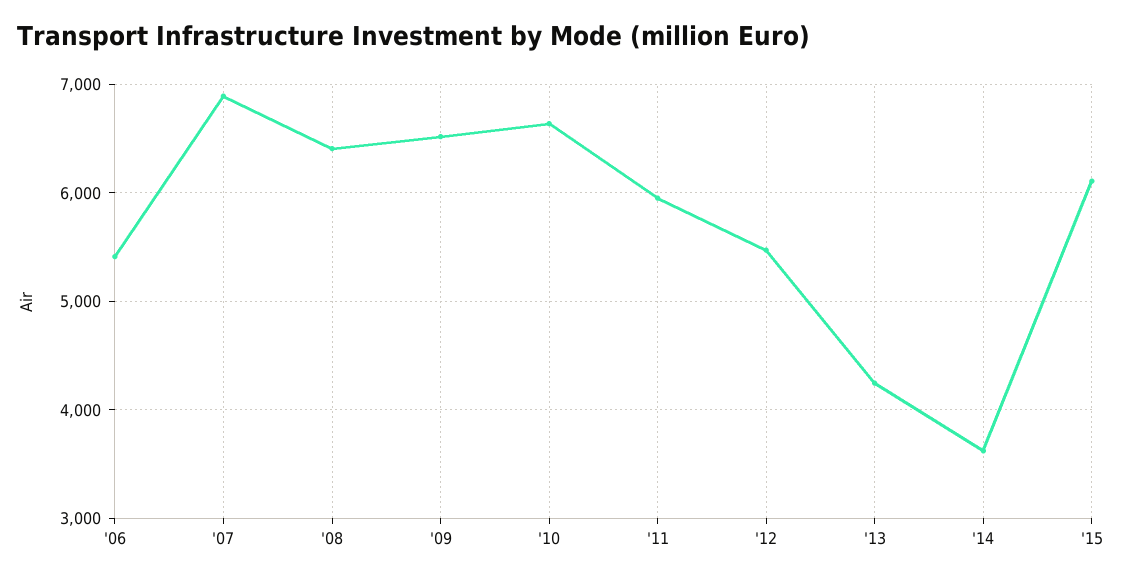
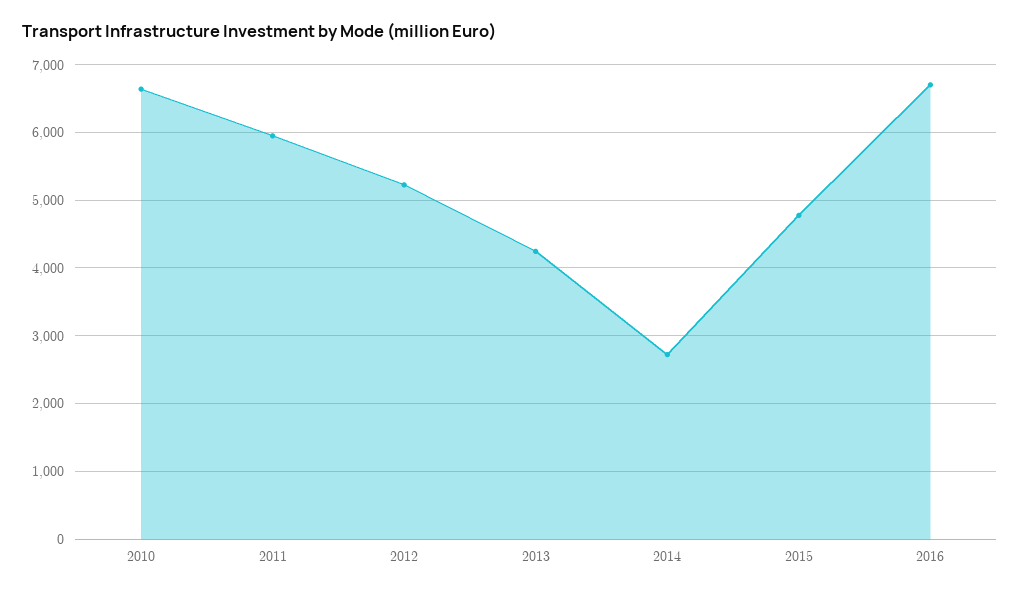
'06: 5400 -> none
'07: 6900 -> none
'08: 6400 -> none
'09: 6500 -> none
'12: 5500 -> 5200
'14: 3600 -> 2700
'15: 6100 -> 4800
2016: none -> 6700

